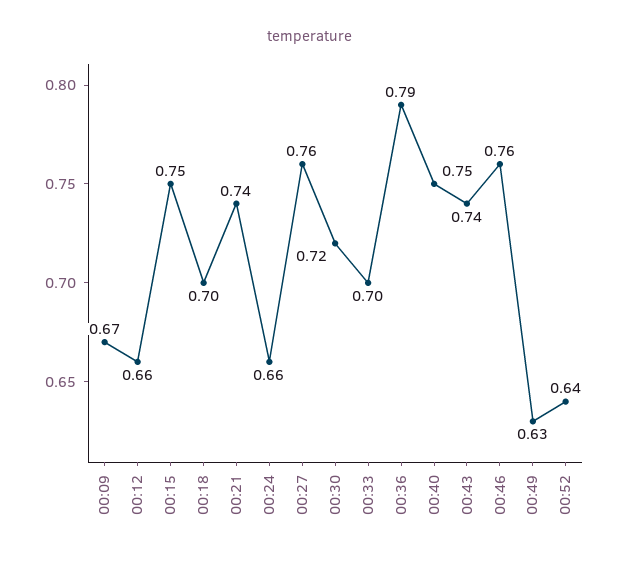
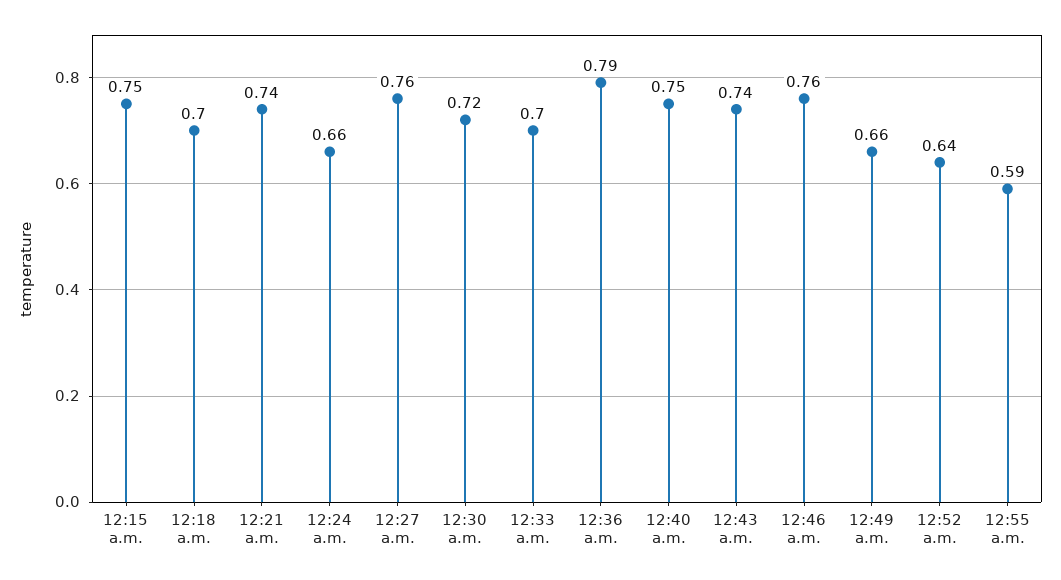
00:09: 0.67 -> none
00:12: 0.66 -> none
00:49: 0.63 -> 0.66
12:55 a.m.: none -> 0.59

